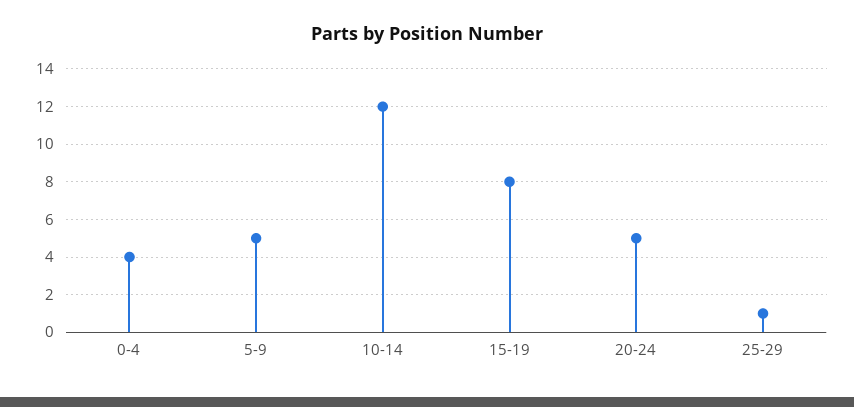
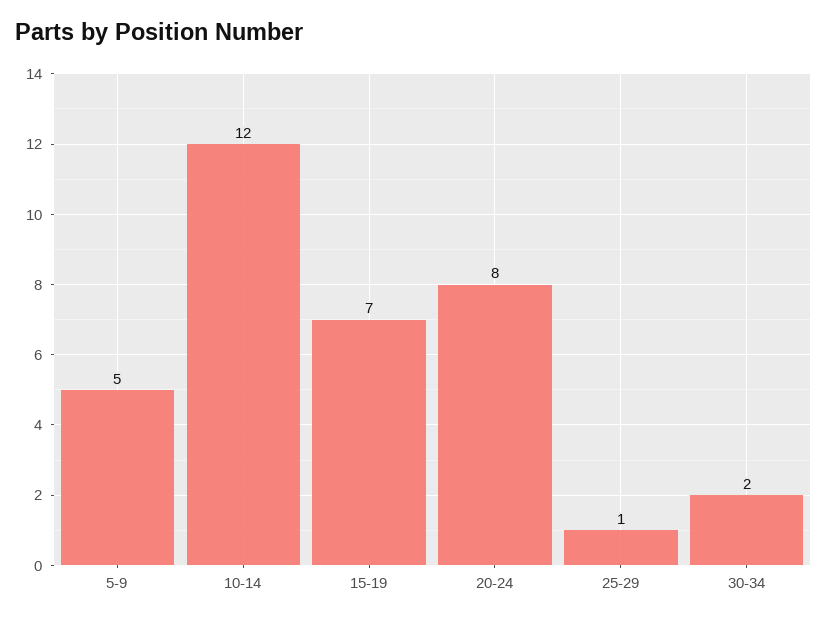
0-4: 4 -> none
15-19: 8 -> 7
20-24: 5 -> 8
30-34: none -> 2

